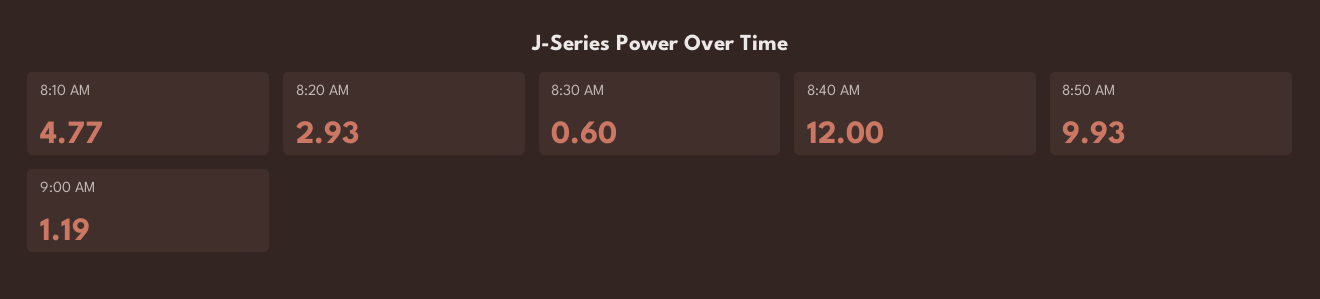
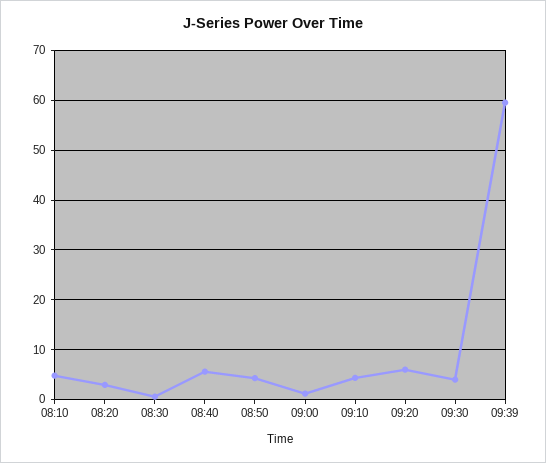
8:40 AM: 12 -> 6
8:50 AM: 9.93 -> 4
09:10: none -> 4
09:20: none -> 6
09:30: none -> 4
09:39: none -> 60

